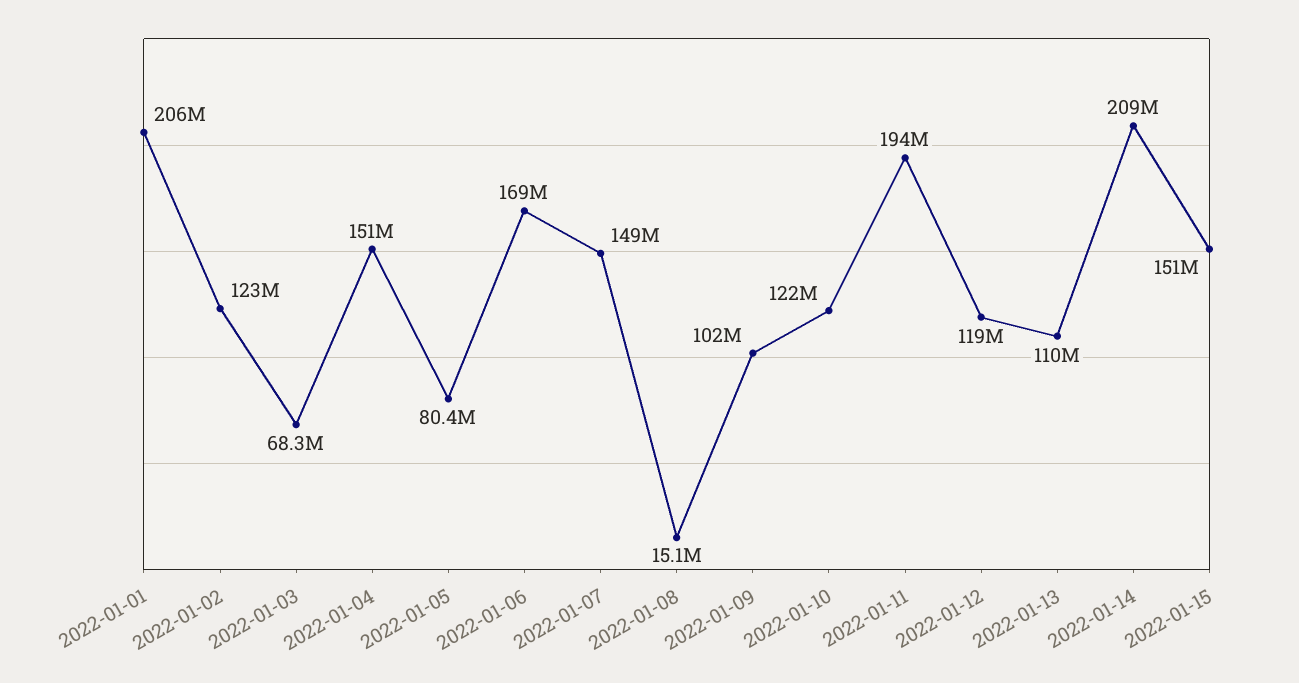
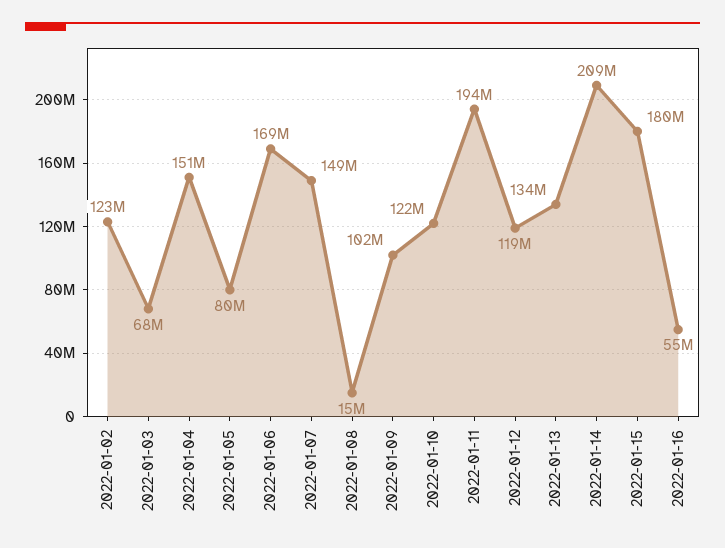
2022-01-01: 206000000 -> none
2022-01-13: 110000000 -> 134000000
2022-01-15: 151000000 -> 180000000
2022-01-16: none -> 55000000

